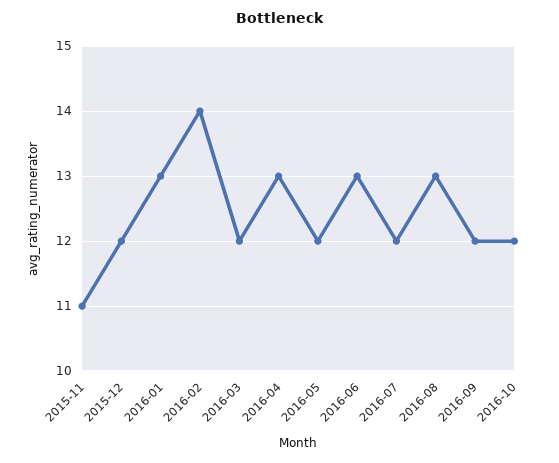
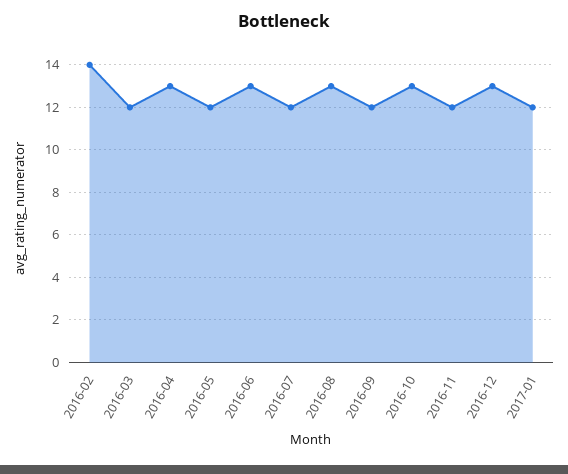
2015-11: 11 -> none
2015-12: 12 -> none
2016-01: 13 -> none
2016-10: 12 -> 13
2016-11: none -> 12
2016-12: none -> 13
2017-01: none -> 12

